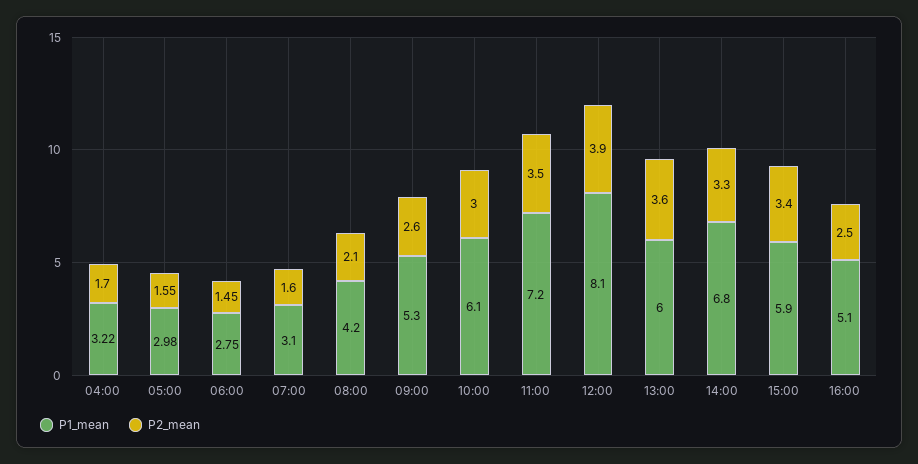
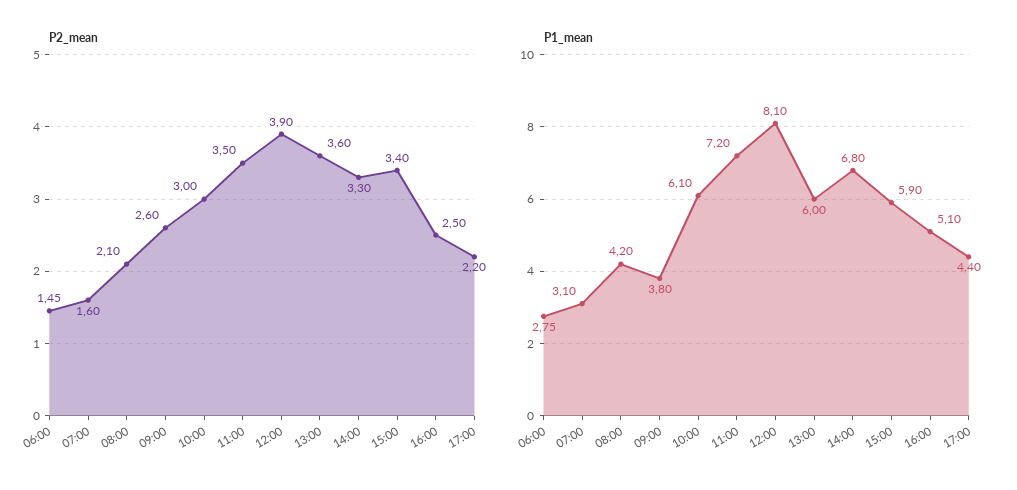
P1_mean, 04:00: 3.22 -> none
P2_mean, 04:00: 1.7 -> none
P1_mean, 05:00: 2.98 -> none
P2_mean, 05:00: 1.55 -> none
P1_mean, 09:00: 5.3 -> 3.8
P2_mean, 17:00: none -> 2.2
P1_mean, 17:00: none -> 4.4

